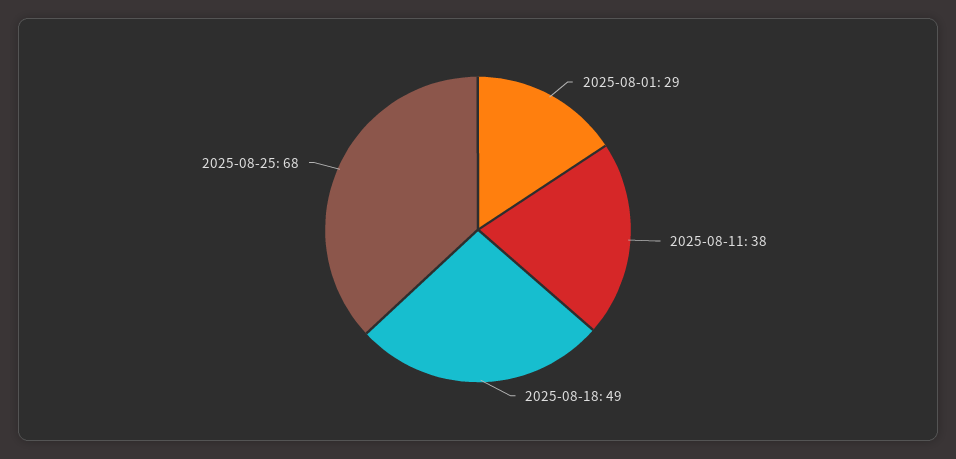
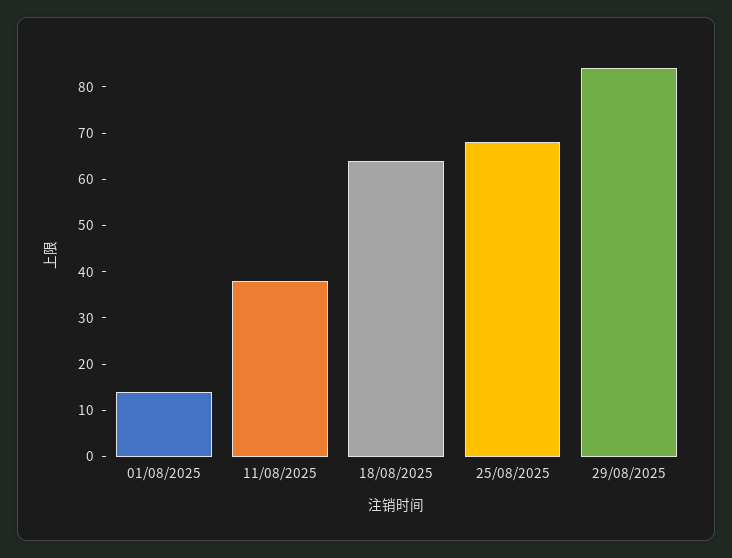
2025-08-01: 29 -> 15
2025-08-18: 49 -> 65
29/08/2025: none -> 85

